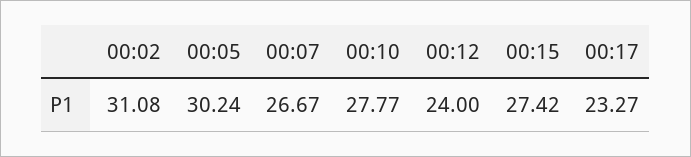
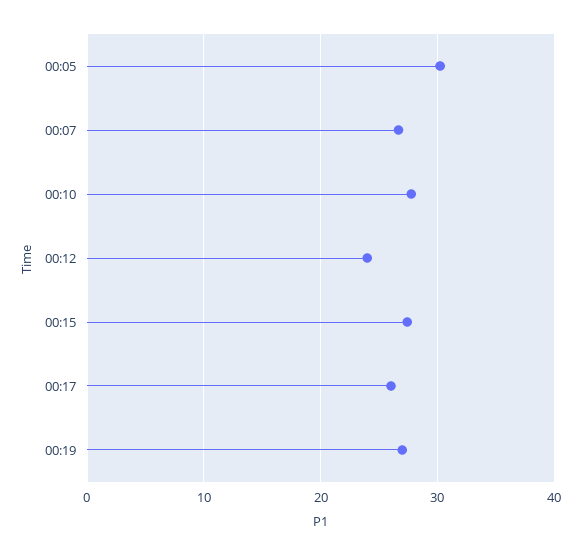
00:02: 31.08 -> none
00:17: 23.27 -> 26
00:19: none -> 27

